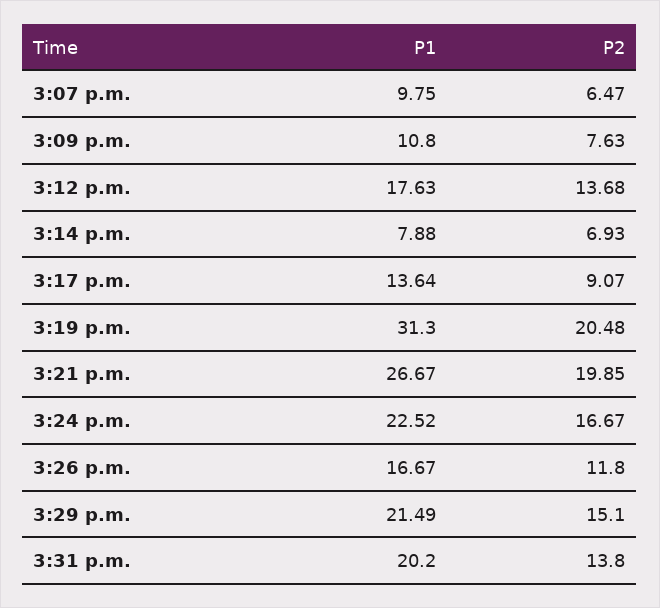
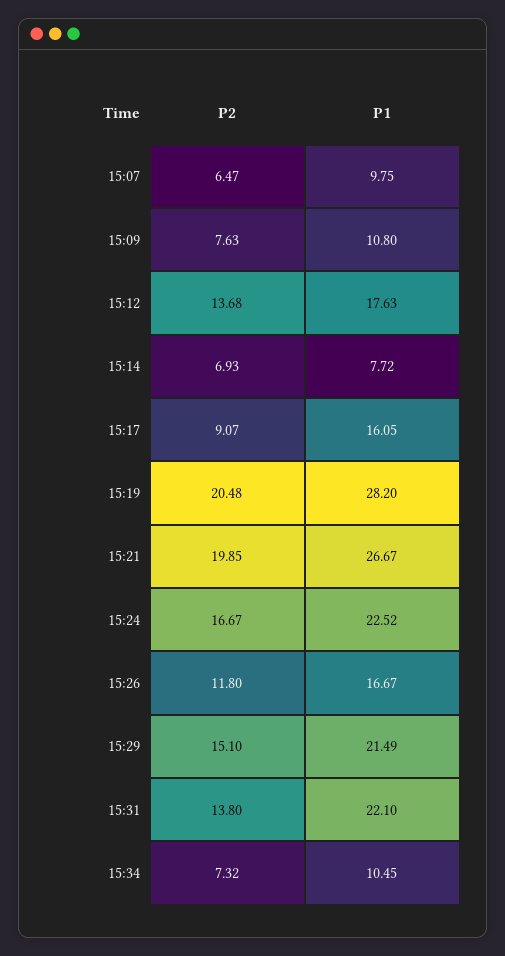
P1, 3:14 p.m.: 7.88 -> 7.72
P1, 3:17 p.m.: 13.64 -> 16.05
P1, 3:19 p.m.: 31.3 -> 28.2
P1, 3:31 p.m.: 20.2 -> 22.1
P2, 15:34: none -> 7.32
P1, 15:34: none -> 10.45

